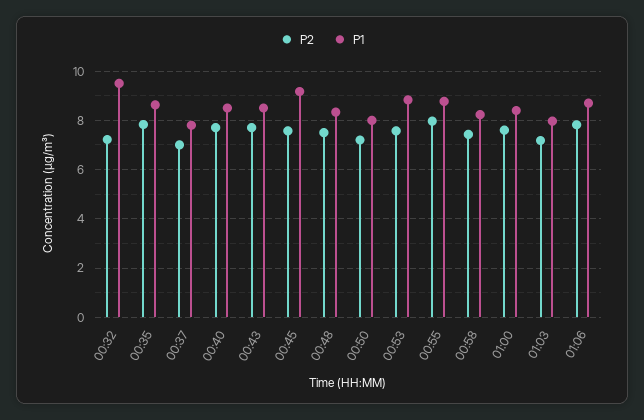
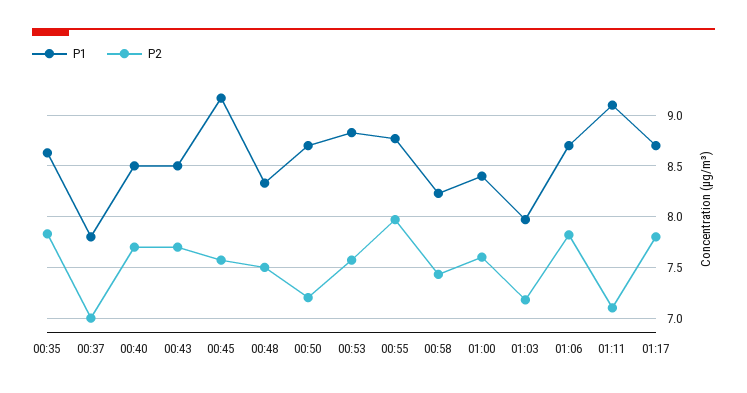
P2, 00:32: 7.25 -> none
P1, 00:32: 9.5 -> none
P1, 00:50: 8 -> 8.7
P1, 01:11: none -> 9.1
P2, 01:11: none -> 7.1
P1, 01:17: none -> 8.7
P2, 01:17: none -> 7.8

